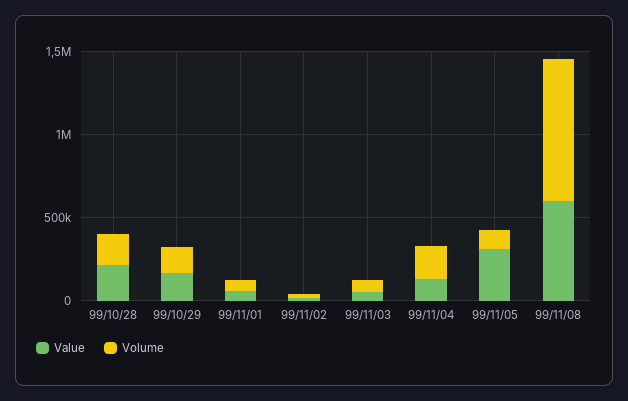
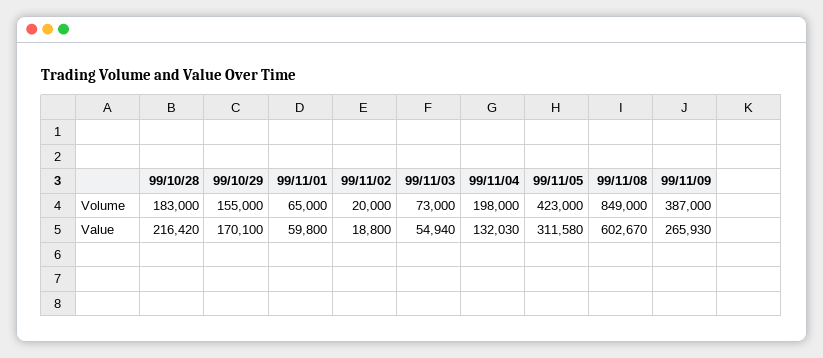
Volume, 99/11/05: 100000 -> 423000
Volume, 99/11/09: none -> 387000
Value, 99/11/09: none -> 265930

